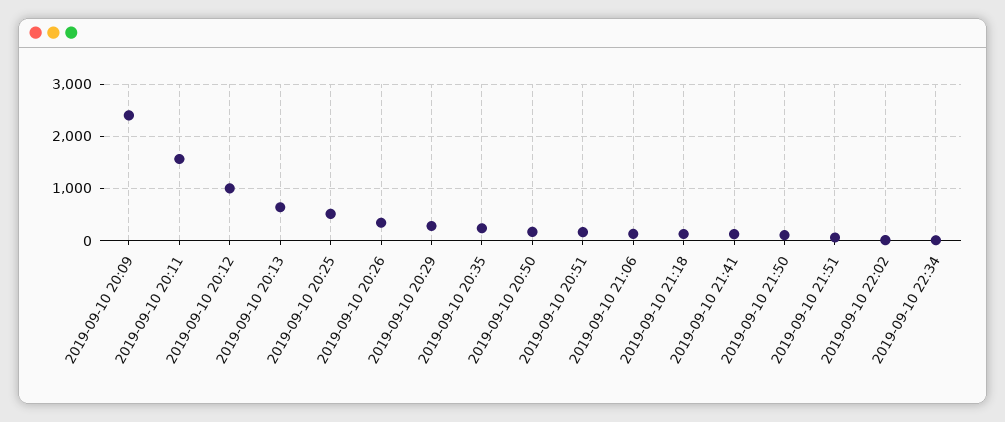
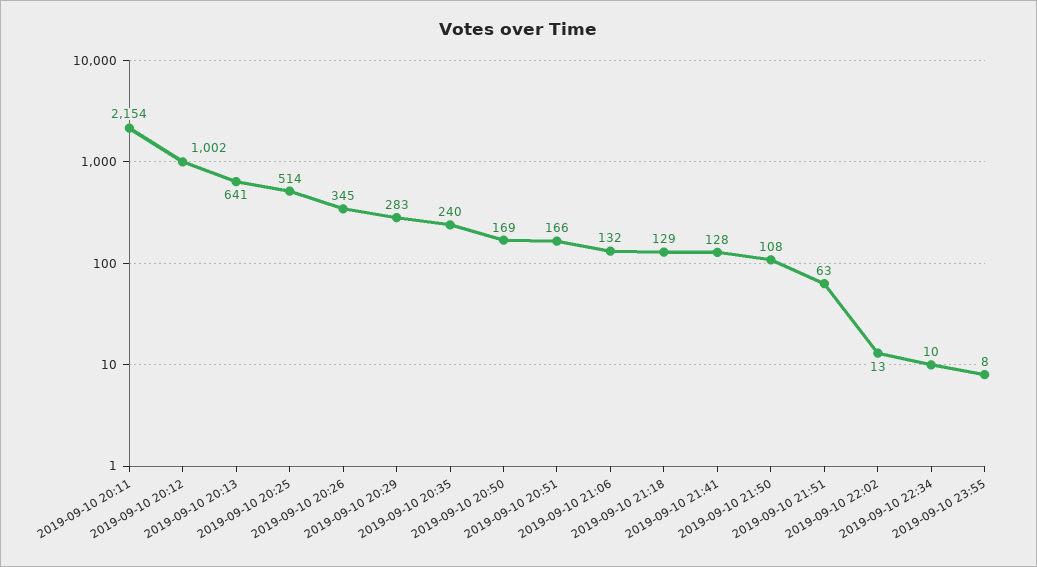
2019-09-10 20:09: 2400 -> none
2019-09-10 20:11: 1600 -> 2154
2019-09-10 23:55: none -> 8

